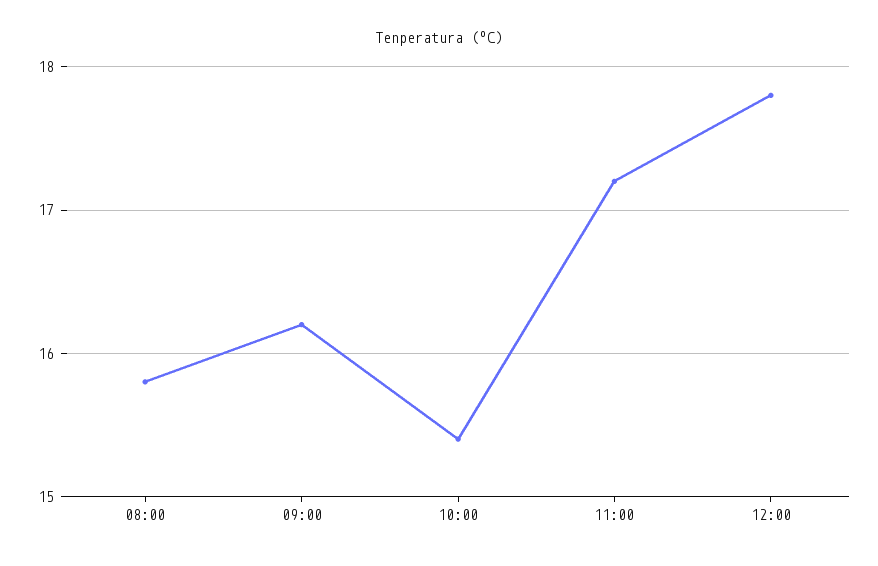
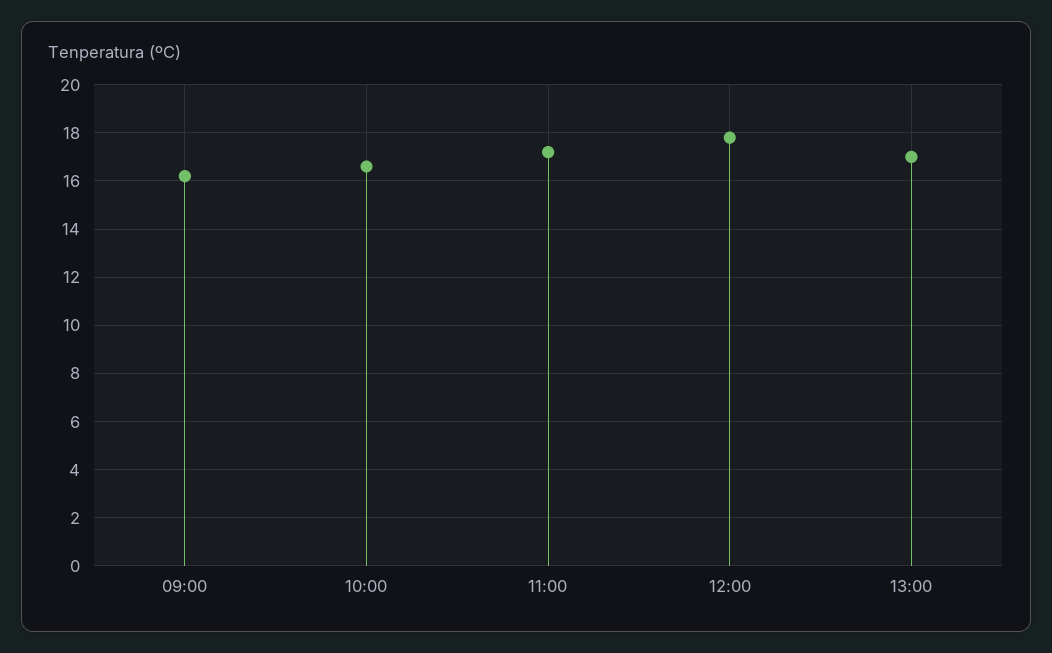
08:00: 15.8 -> none
10:00: 15.4 -> 16.5
13:00: none -> 17

